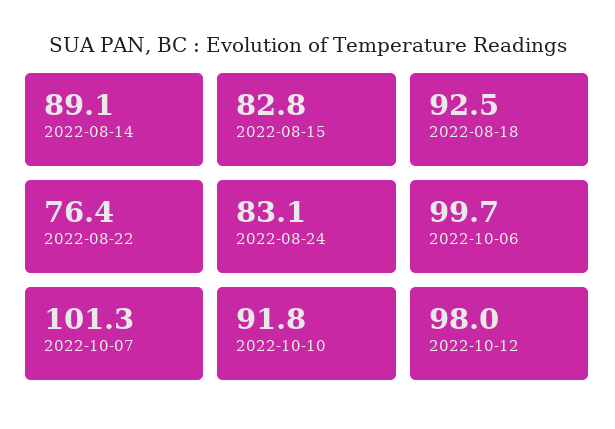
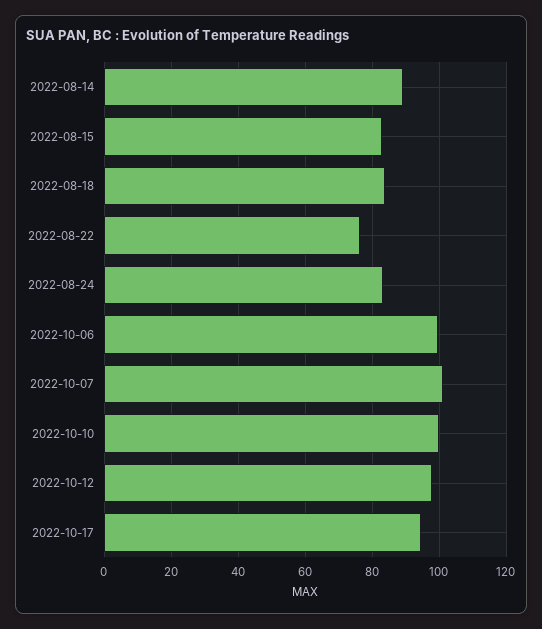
2022-08-18: 92.5 -> 84
2022-10-10: 91.8 -> 100
2022-10-17: none -> 94

